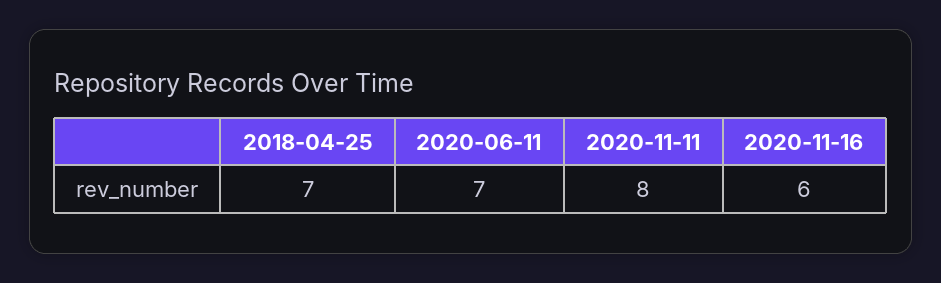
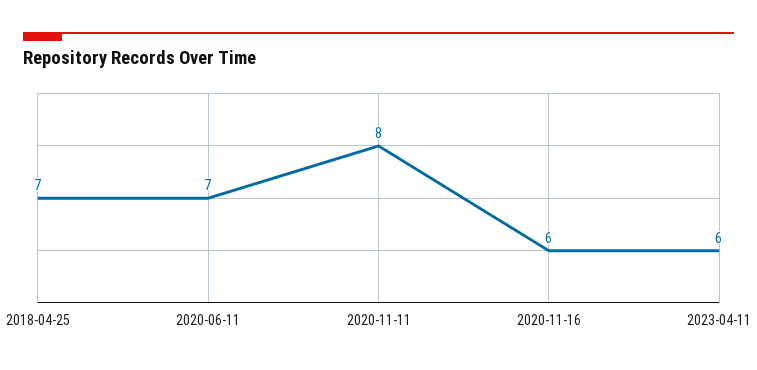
2023-04-11: none -> 6

